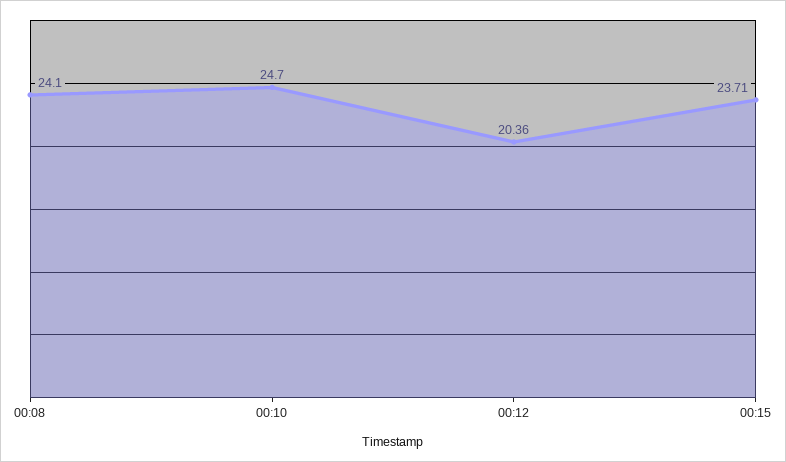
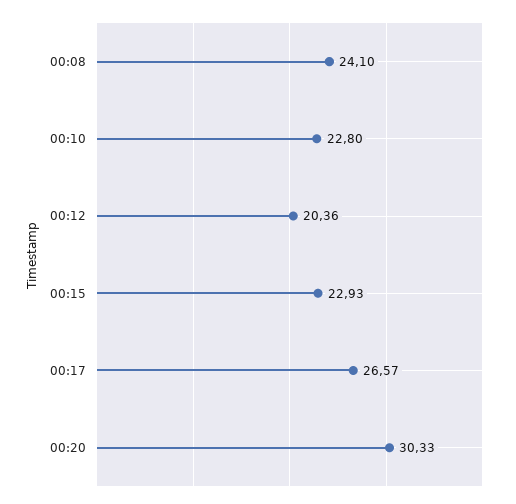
00:10: 24.7 -> 22.8
00:15: 23.71 -> 22.93
00:17: none -> 26.57
00:20: none -> 30.33

